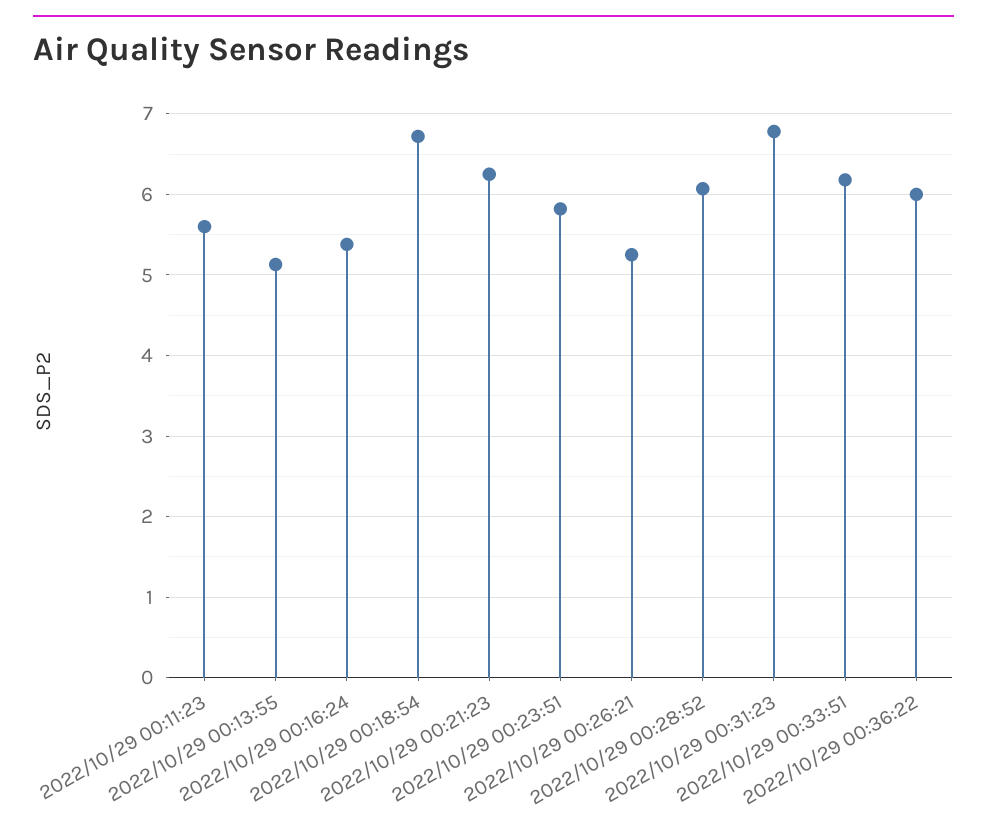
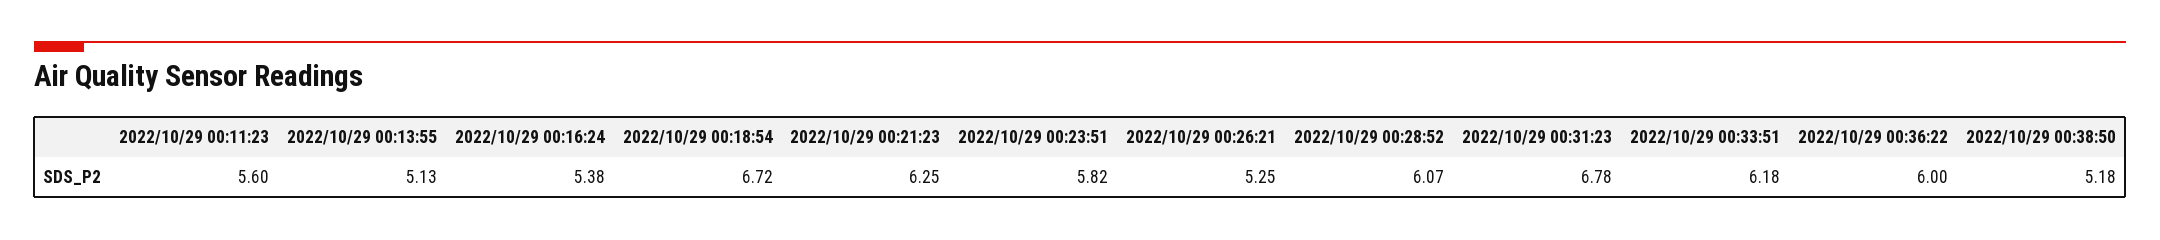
2022/10/29 00:38:50: none -> 5.18

